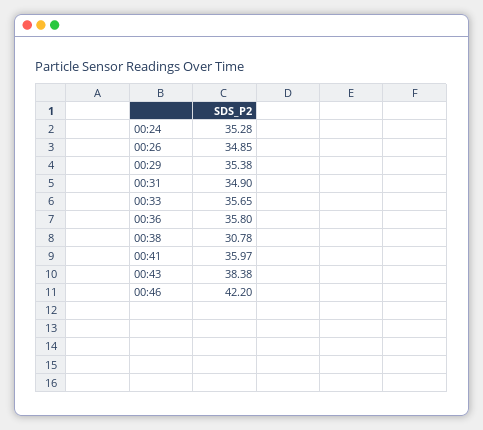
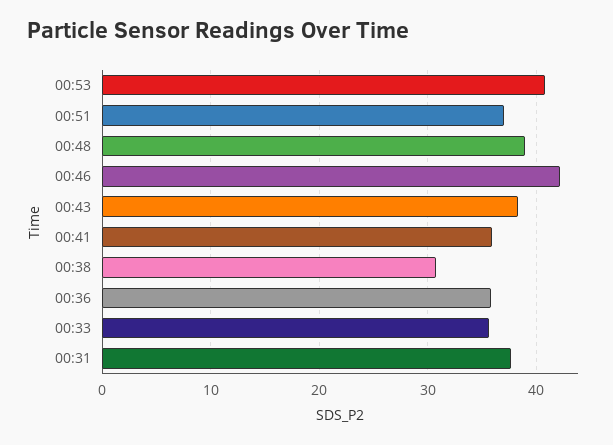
00:24: 35.28 -> none
00:26: 34.85 -> none
00:29: 35.38 -> none
00:31: 34.9 -> 38
00:53: none -> 41
00:51: none -> 37
00:48: none -> 39

